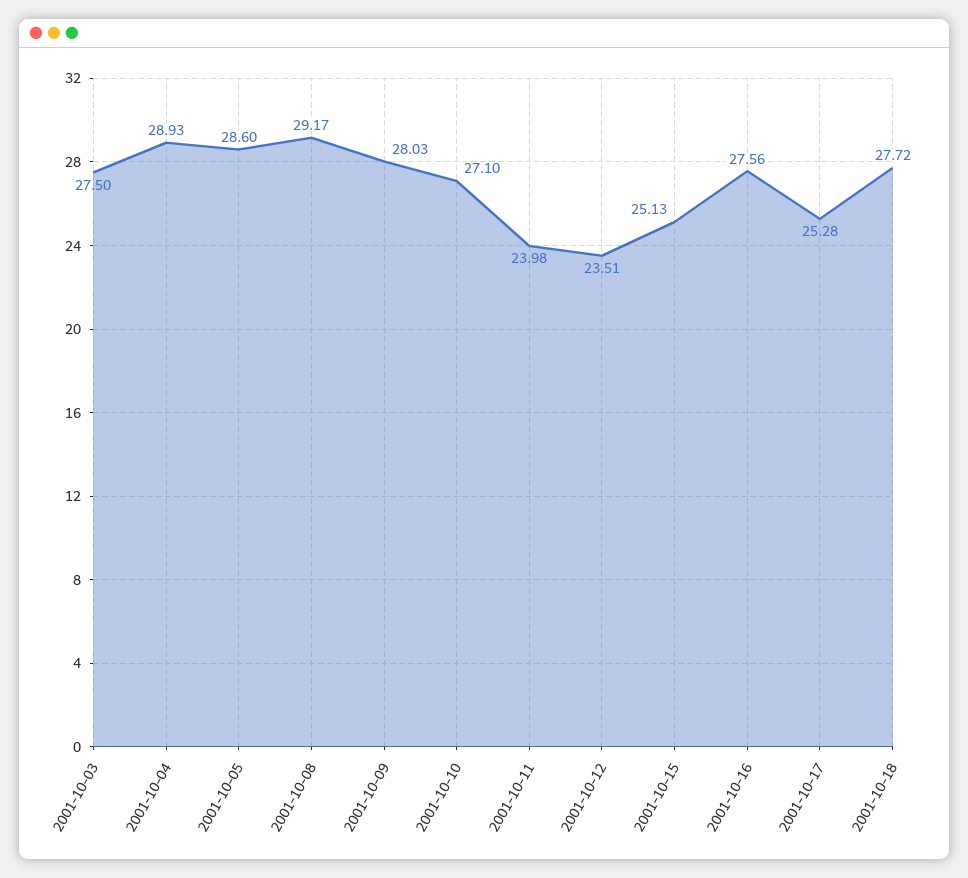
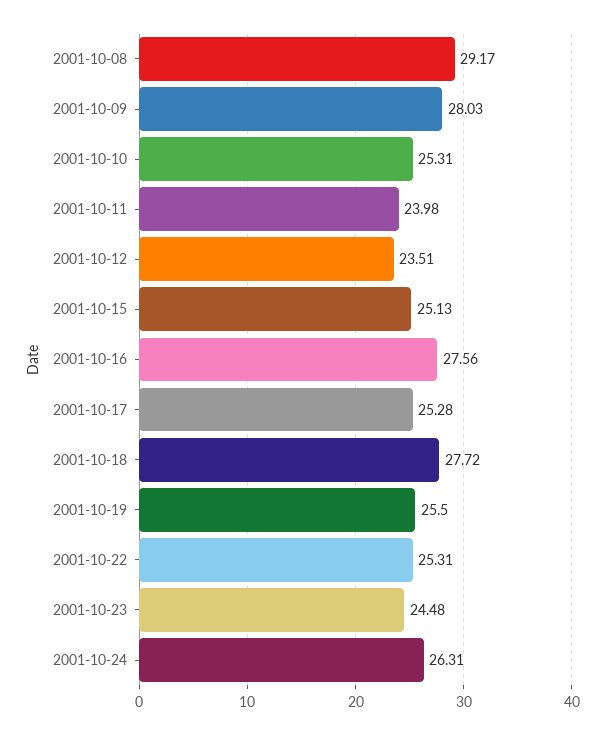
2001-10-03: 27.5 -> none
2001-10-04: 28.93 -> none
2001-10-05: 28.6 -> none
2001-10-10: 27.1 -> 25.31
2001-10-19: none -> 25.5
2001-10-22: none -> 25.31
2001-10-23: none -> 24.48
2001-10-24: none -> 26.31

